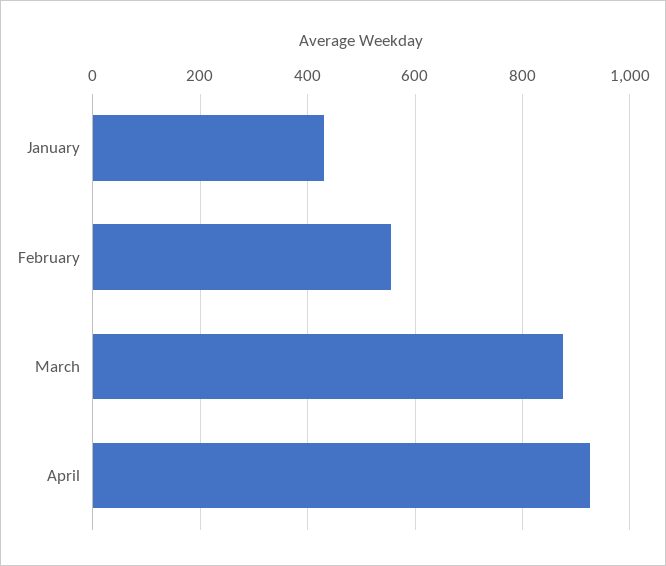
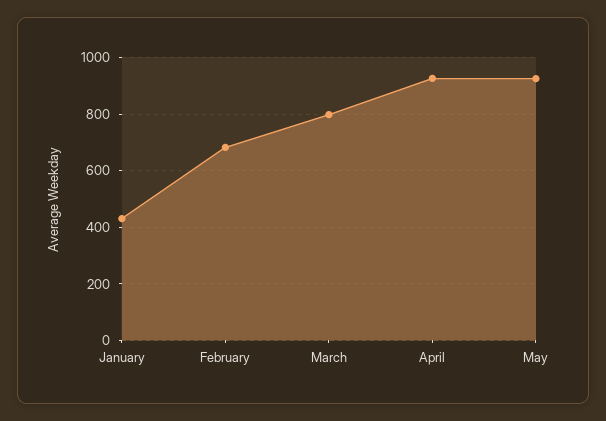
February: 560 -> 675
March: 880 -> 800
May: none -> 925

